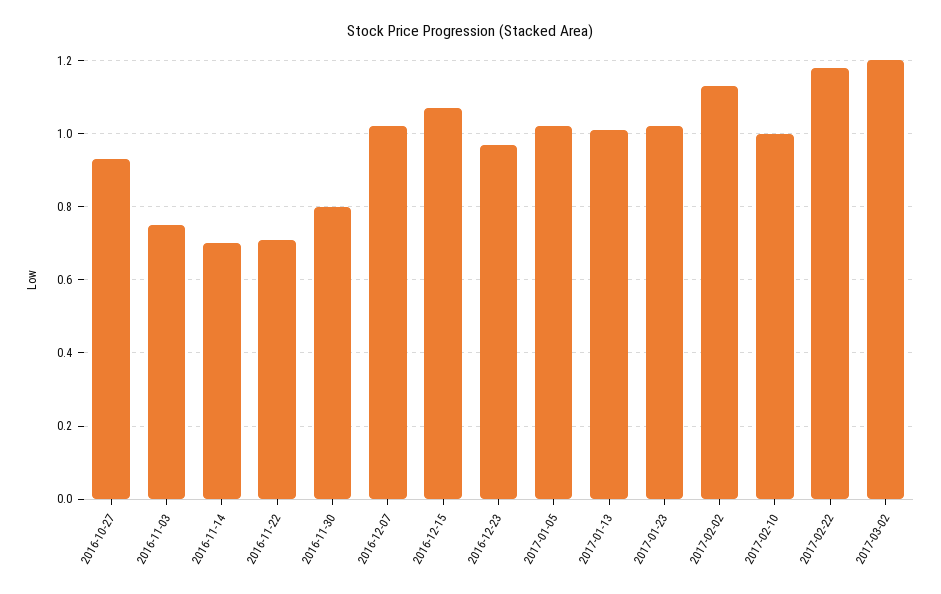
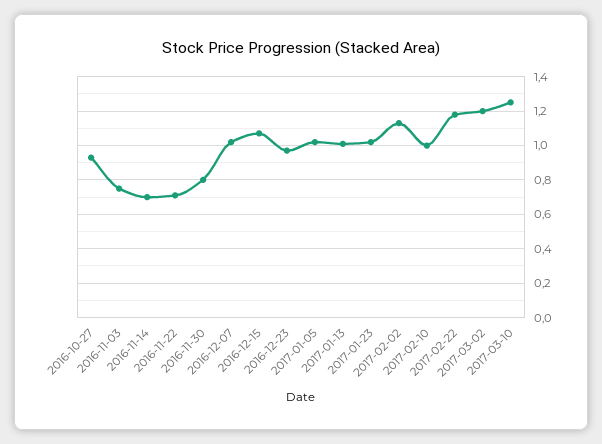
2017-03-10: none -> 1.25

